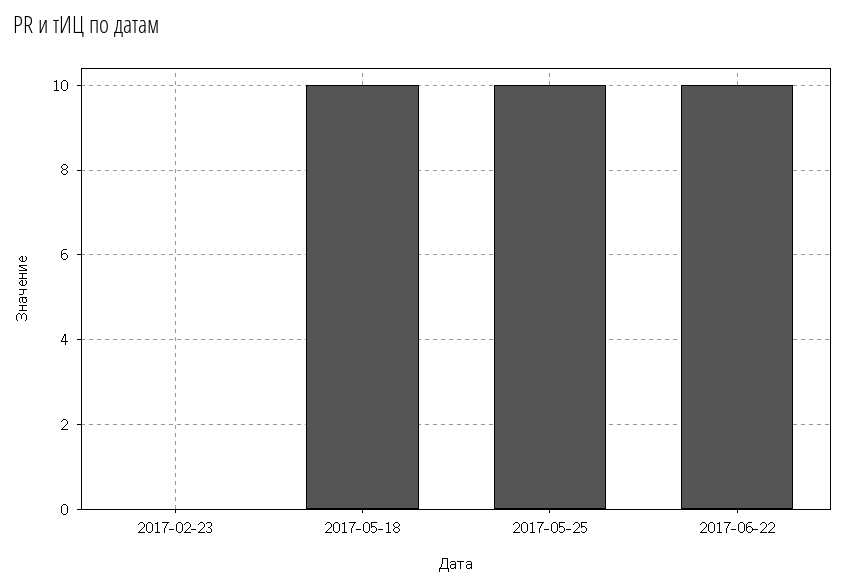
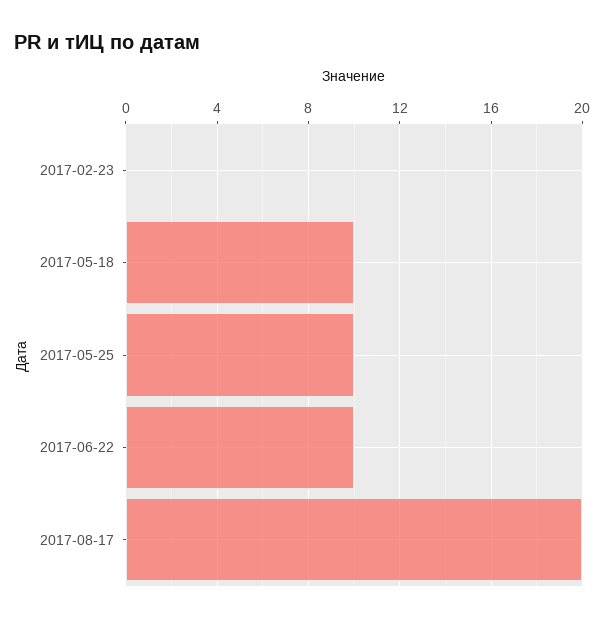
2017-08-17: none -> 20

